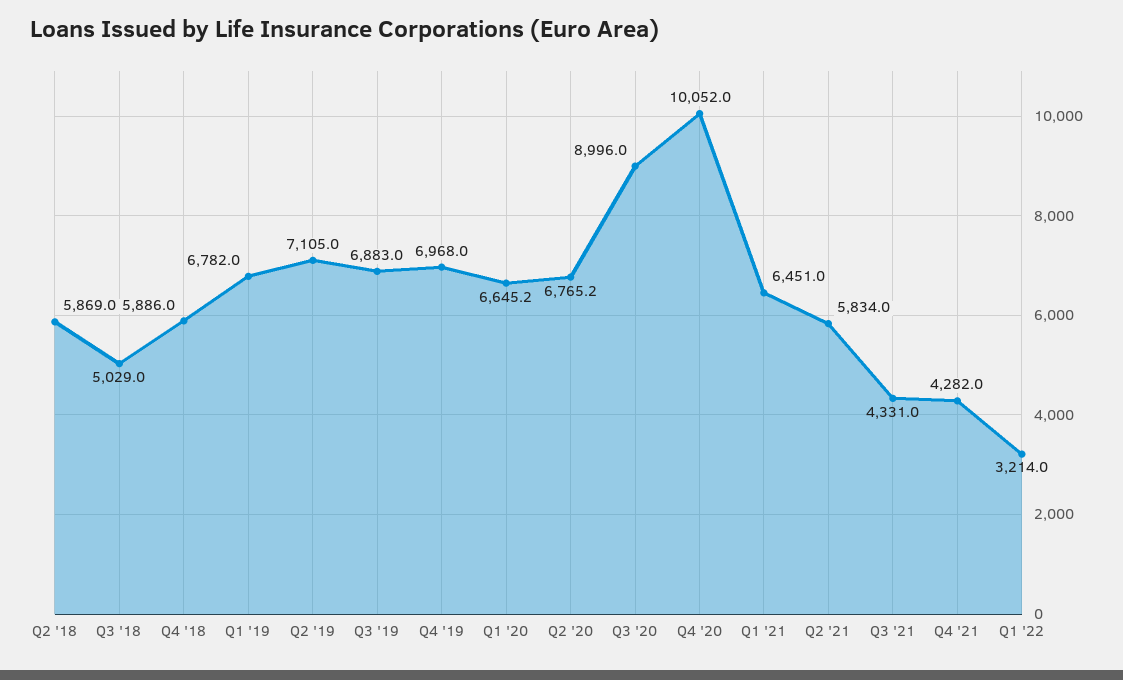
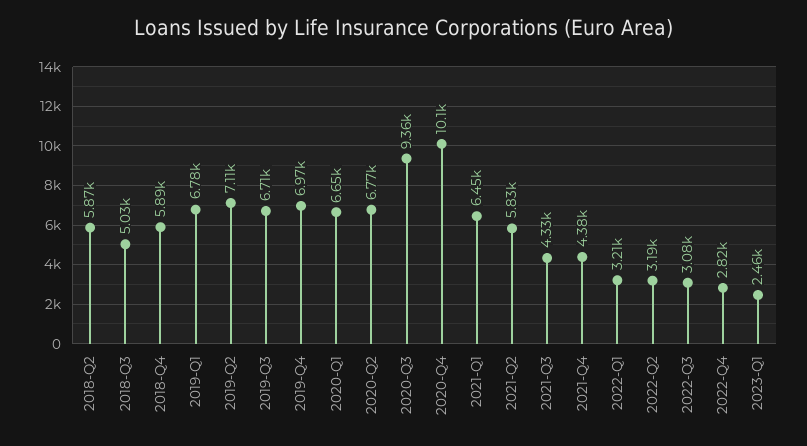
Q3 '19: 6883 -> 6710
Q3 '20: 8996 -> 9360
Q4 '21: 4282 -> 4380
2022-Q2: none -> 3190
2022-Q3: none -> 3080
2022-Q4: none -> 2820
2023-Q1: none -> 2460

